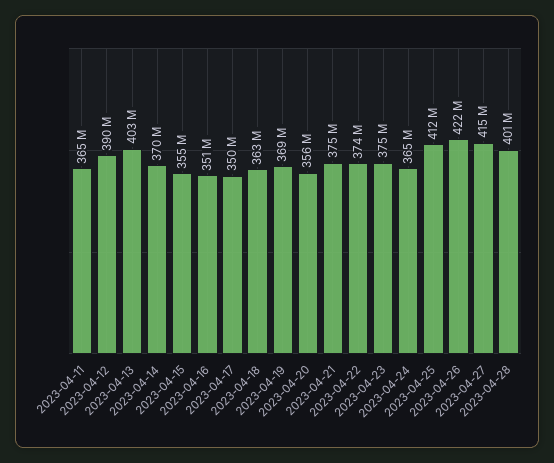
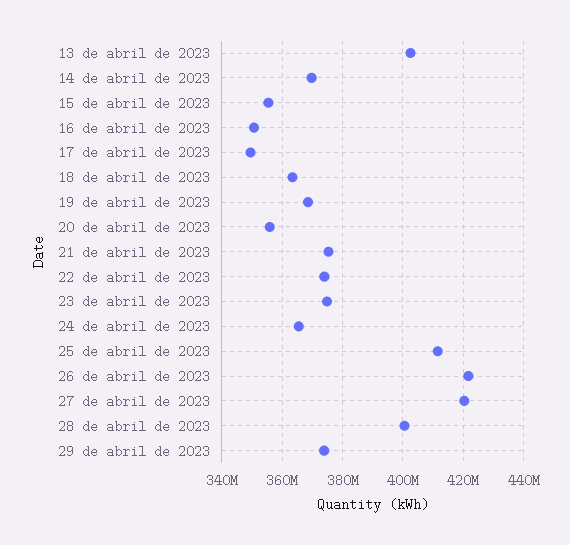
2023-04-11: 365000000 -> none
2023-04-12: 390000000 -> none
2023-04-27: 415000000 -> 420000000
29 de abril de 2023: none -> 374000000

